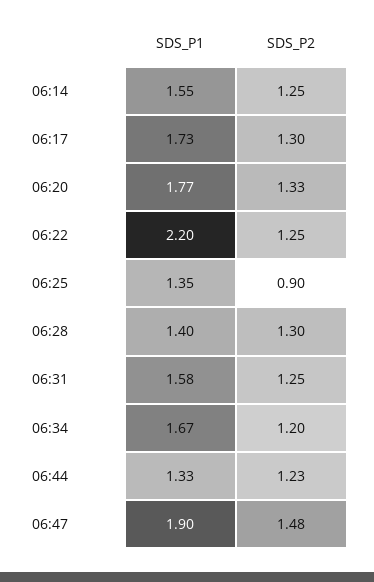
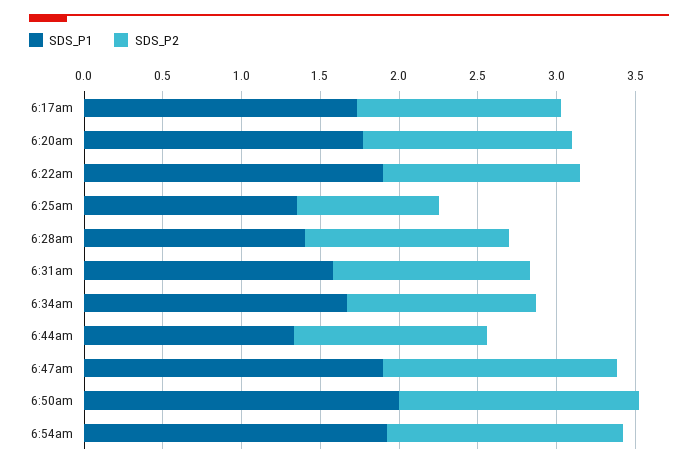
SDS_P1, 06:14: 1.55 -> none
SDS_P2, 06:14: 1.25 -> none
SDS_P1, 06:22: 2.2 -> 1.9
SDS_P1, 6:50am: none -> 2
SDS_P2, 6:50am: none -> 1.5
SDS_P1, 6:54am: none -> 1.9
SDS_P2, 6:54am: none -> 1.5

